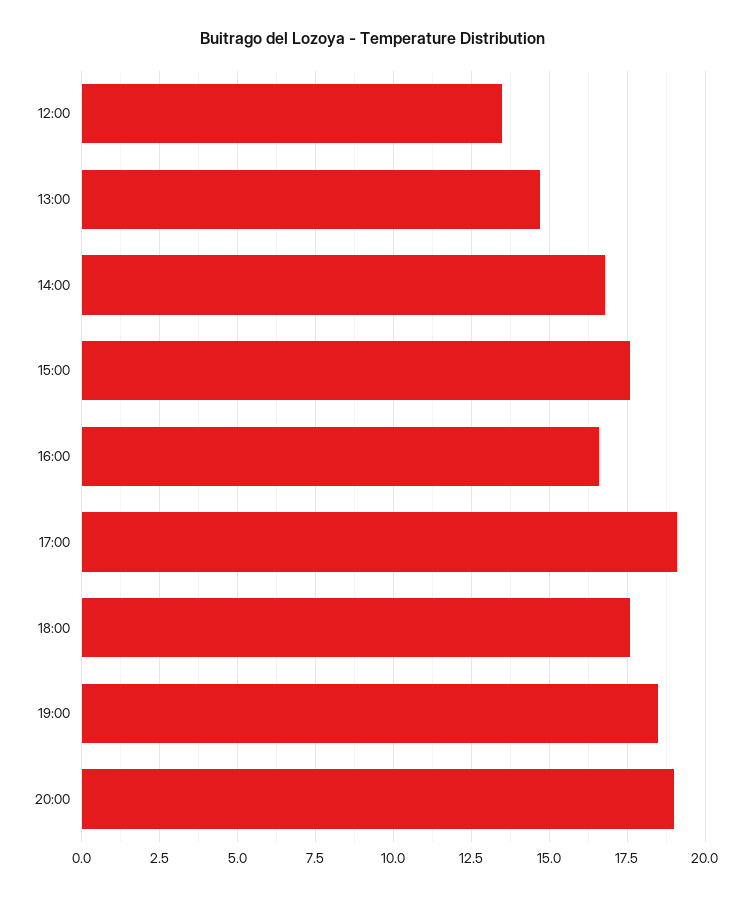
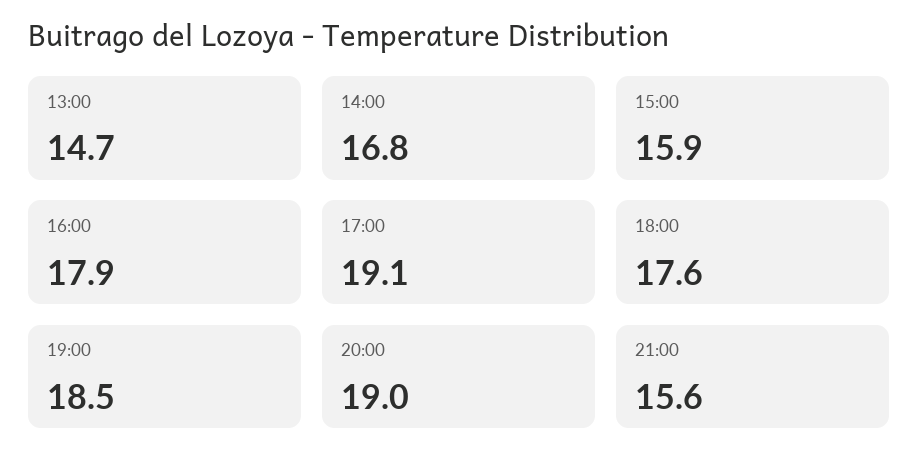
12:00: 13.5 -> none
15:00: 17.5 -> 15.9
16:00: 16.5 -> 17.9
21:00: none -> 15.6

